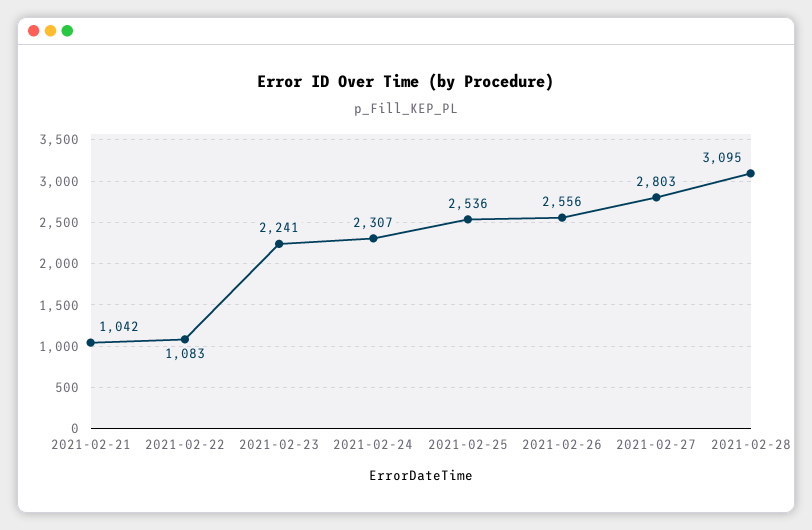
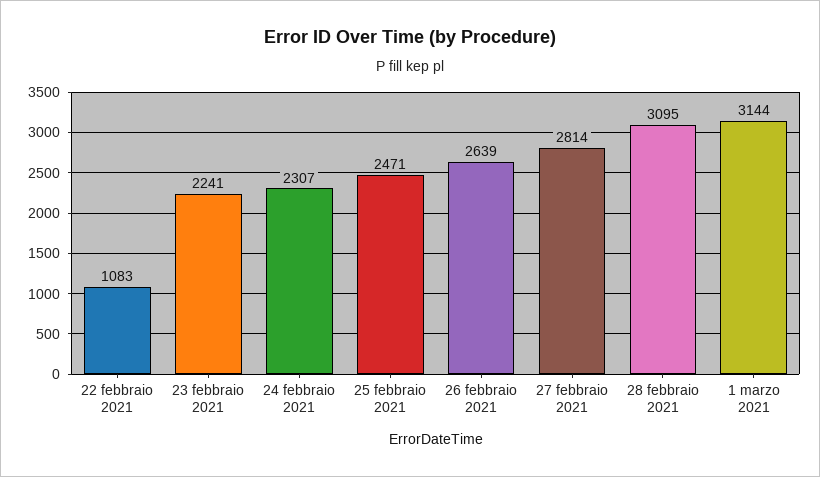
2021-02-21: 1042 -> none
2021-02-25: 2536 -> 2471
2021-02-26: 2556 -> 2639
2021-02-27: 2803 -> 2814
1 marzo 2021: none -> 3144

